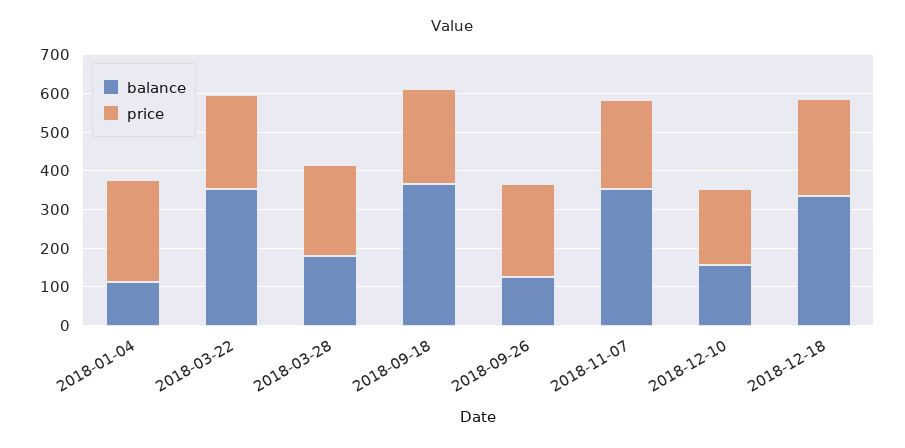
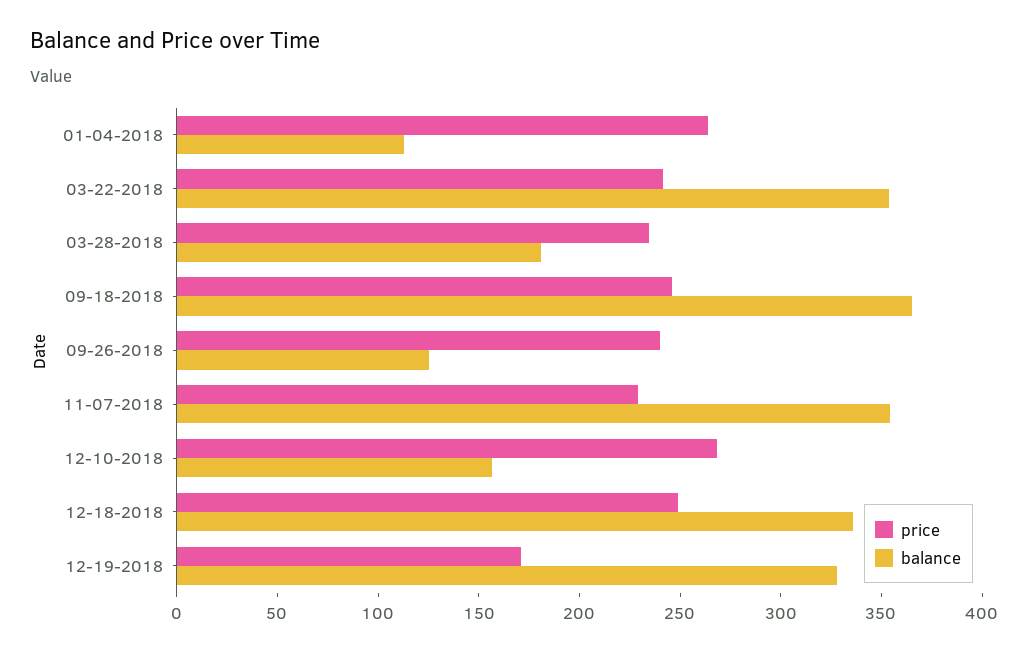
price, 2018-12-10: 200 -> 270
price, 12-19-2018: none -> 170
balance, 12-19-2018: none -> 330

